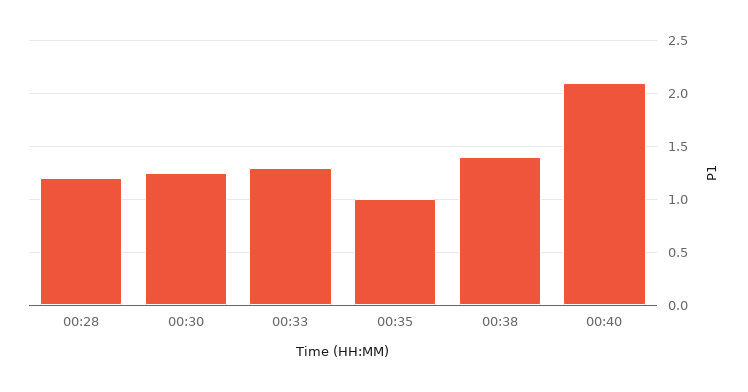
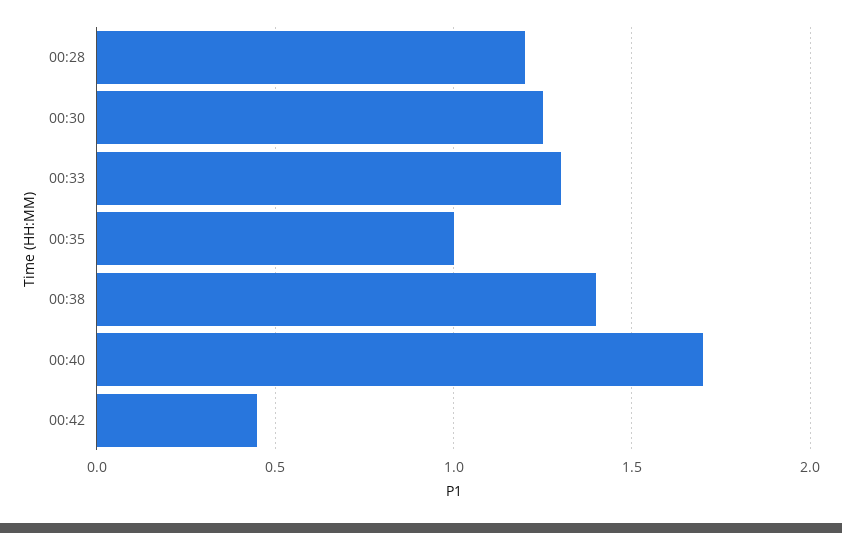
00:40: 2.1 -> 1.7
00:42: none -> 0.45

